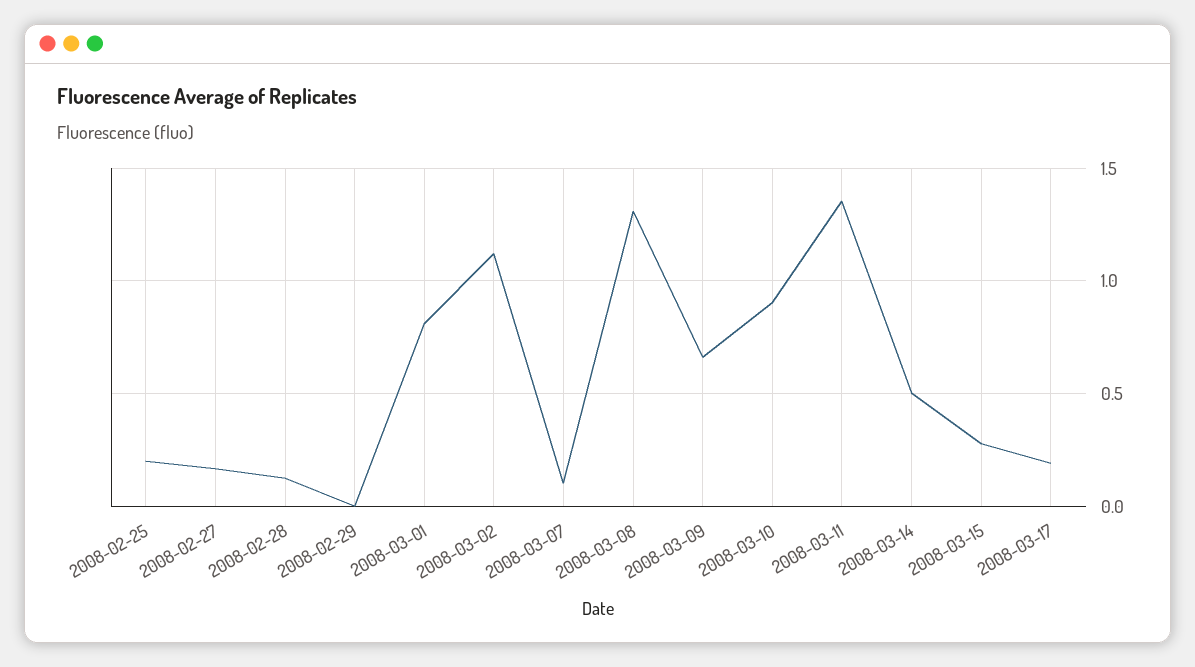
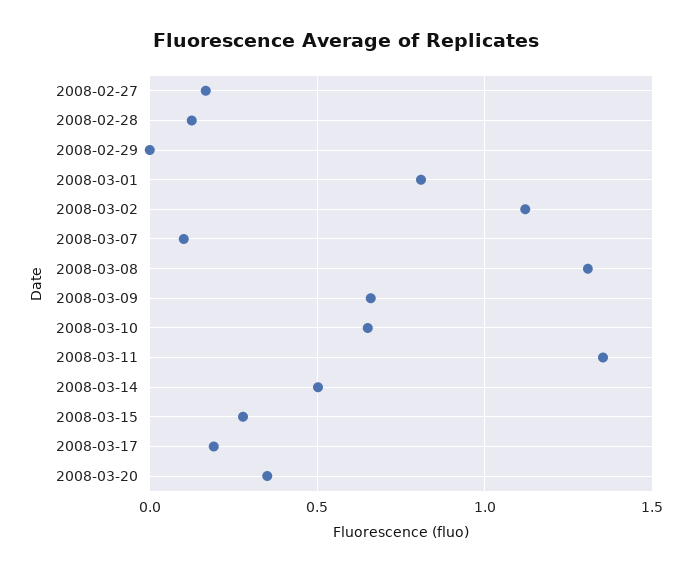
2008-02-25: 0.2 -> none
2008-03-10: 0.9 -> 0.65
2008-03-20: none -> 0.35

